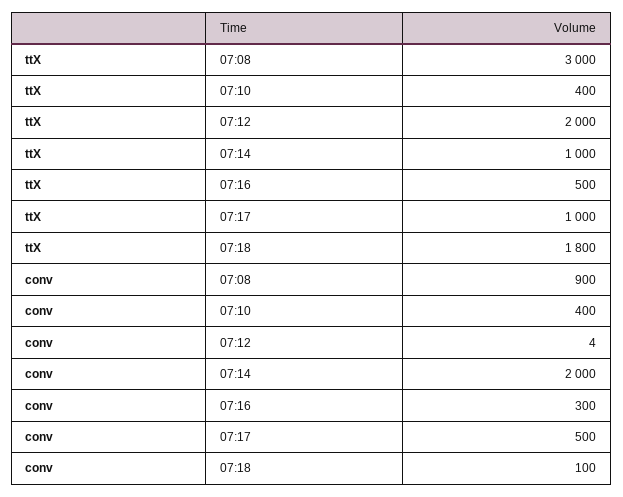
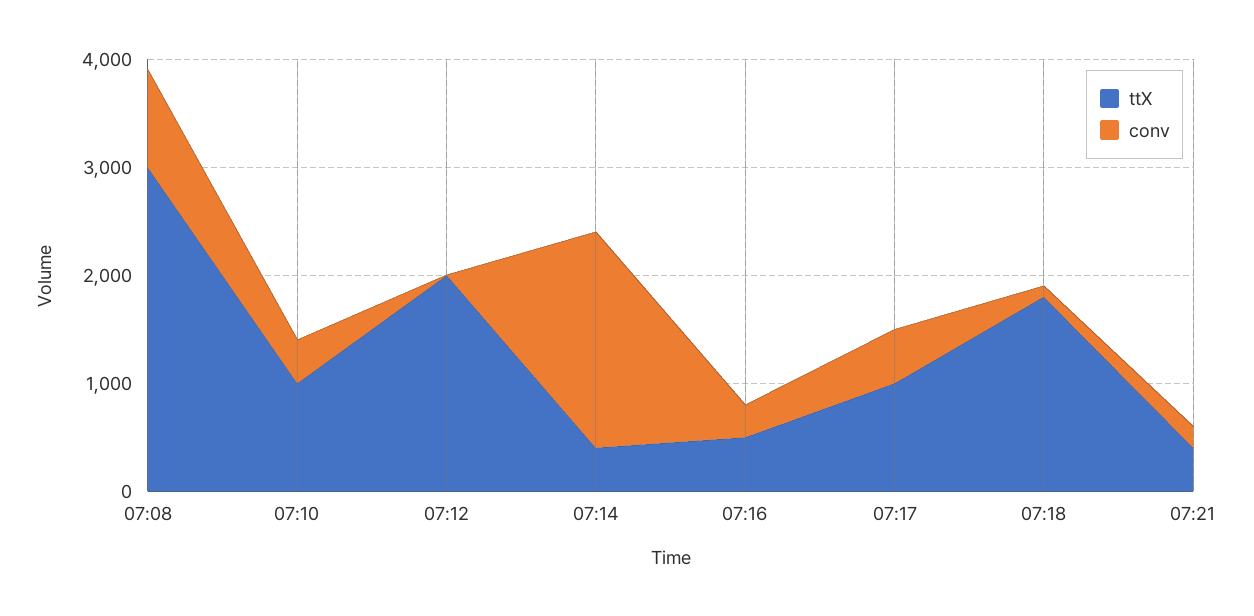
ttX, 07:10: 400 -> 1000
ttX, 07:14: 1000 -> 400
ttX, 07:21: none -> 400
conv, 07:21: none -> 200

